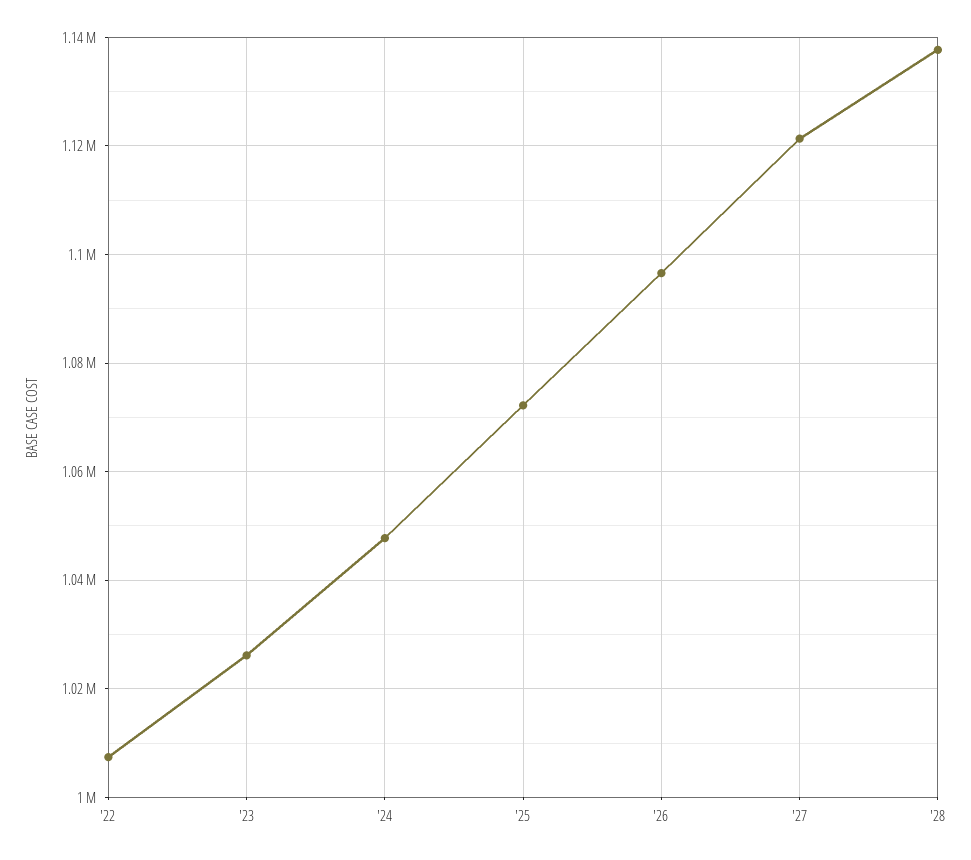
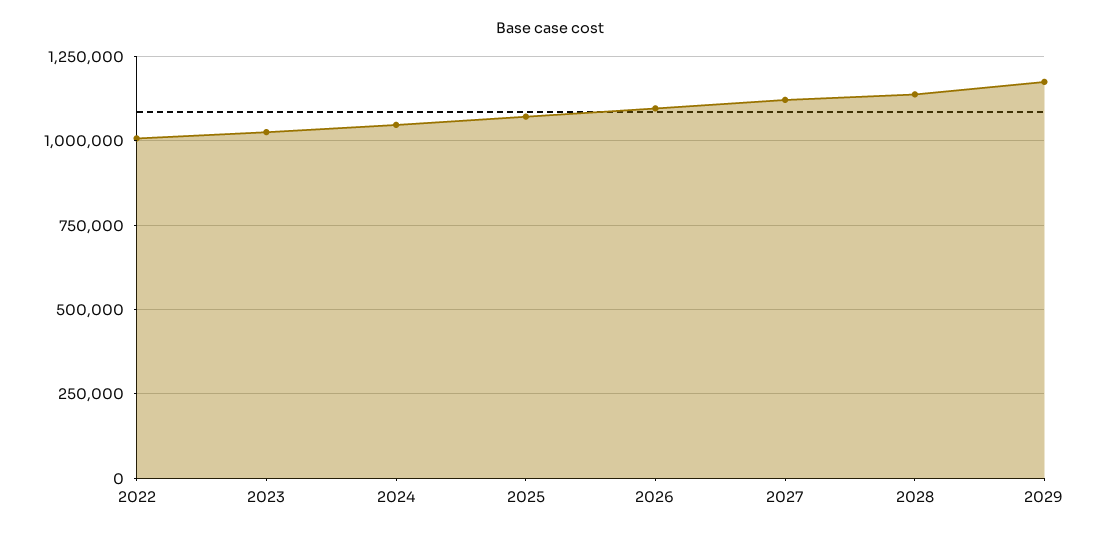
2029: none -> 1175000

